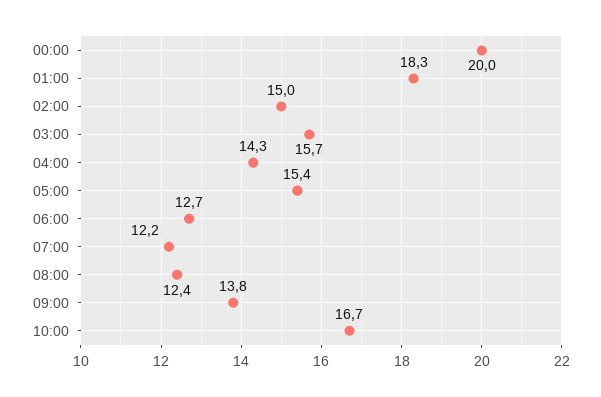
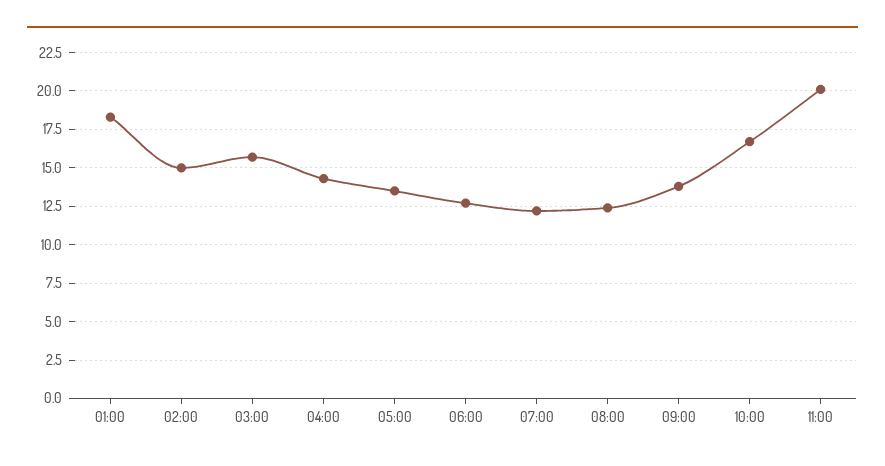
00:00: 20 -> none
05:00: 15.4 -> 13.5
11:00: none -> 20

